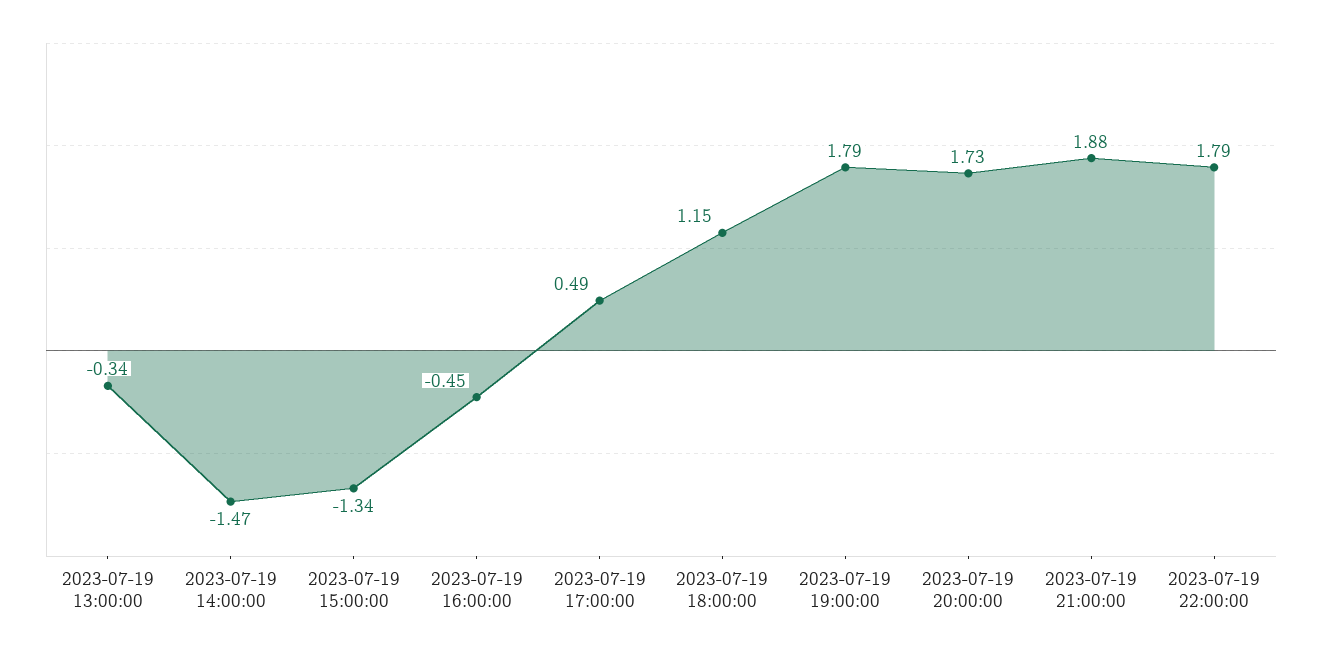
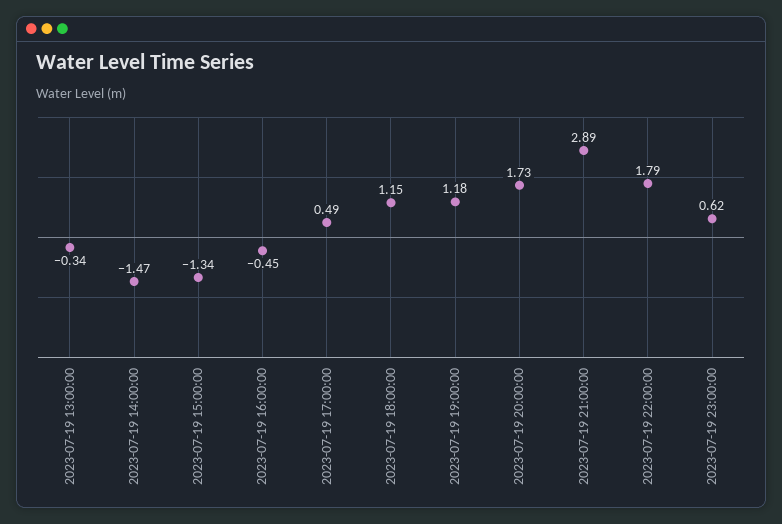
2023-07-19 19:00:00: 1.79 -> 1.18
2023-07-19 21:00:00: 1.88 -> 2.89
2023-07-19 23:00:00: none -> 0.62

